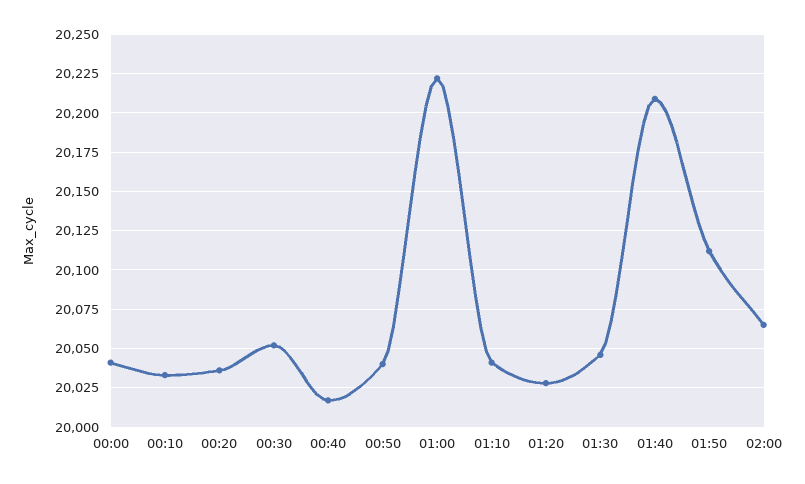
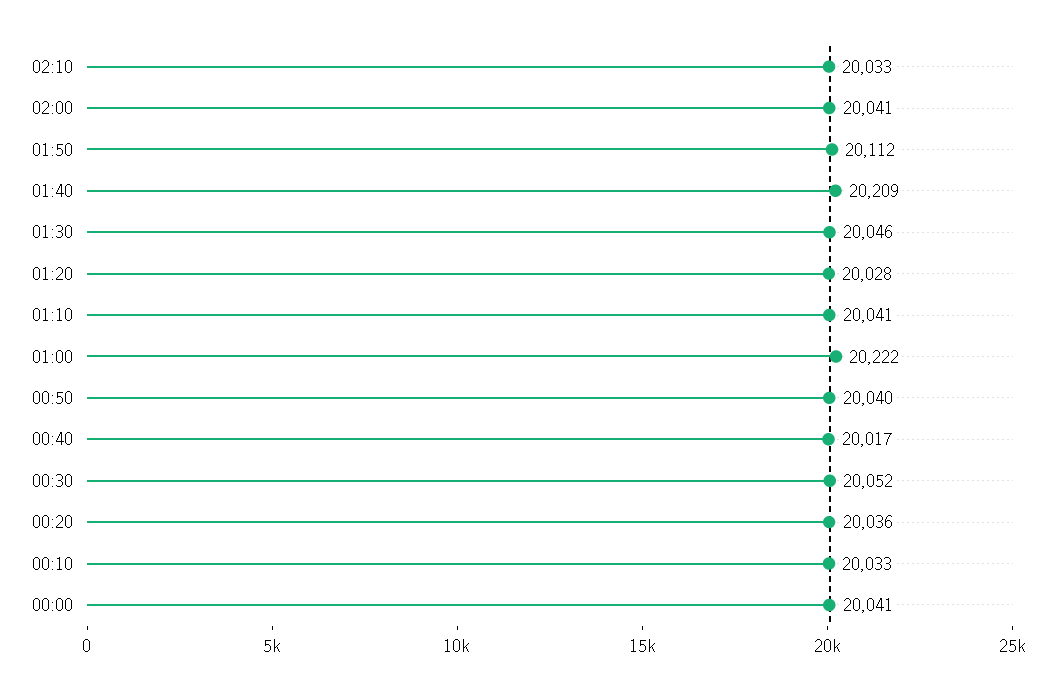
02:00: 20065 -> 20041
02:10: none -> 20033

